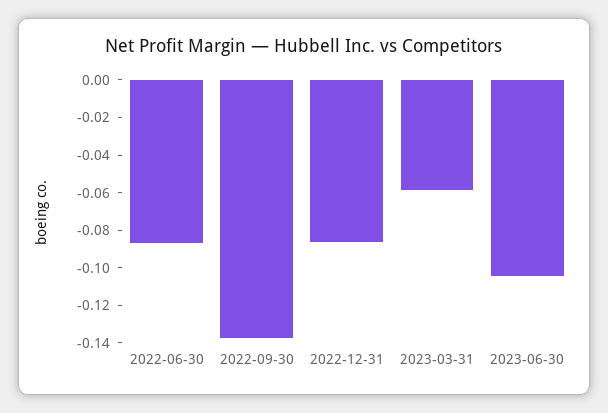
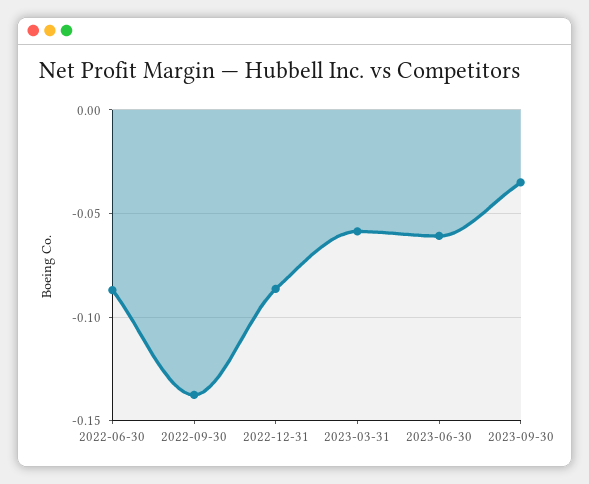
2023-06-30: -0.105 -> -0.06
2023-09-30: none -> -0.035

